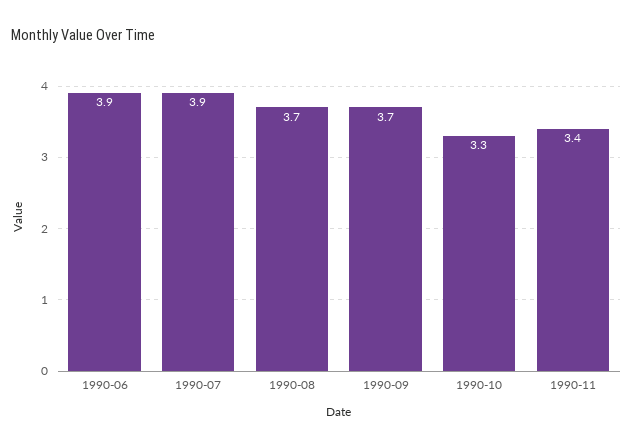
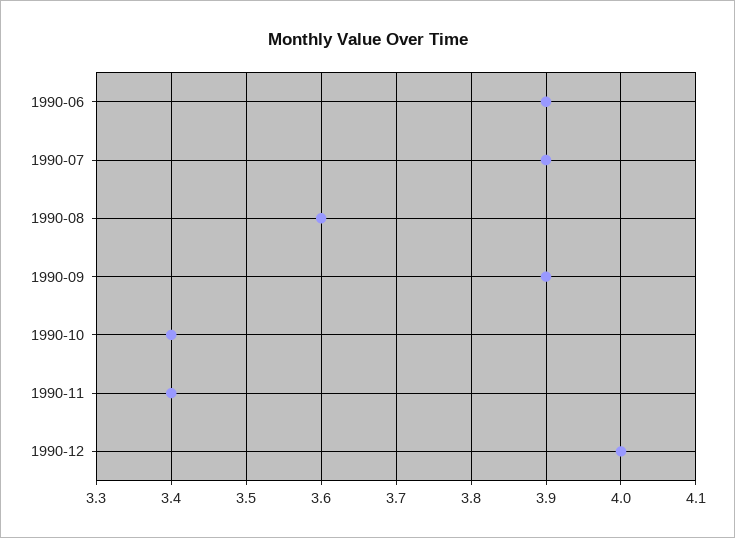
1990-08: 3.7 -> 3.6
1990-09: 3.7 -> 3.9
1990-10: 3.3 -> 3.4
1990-12: none -> 4

